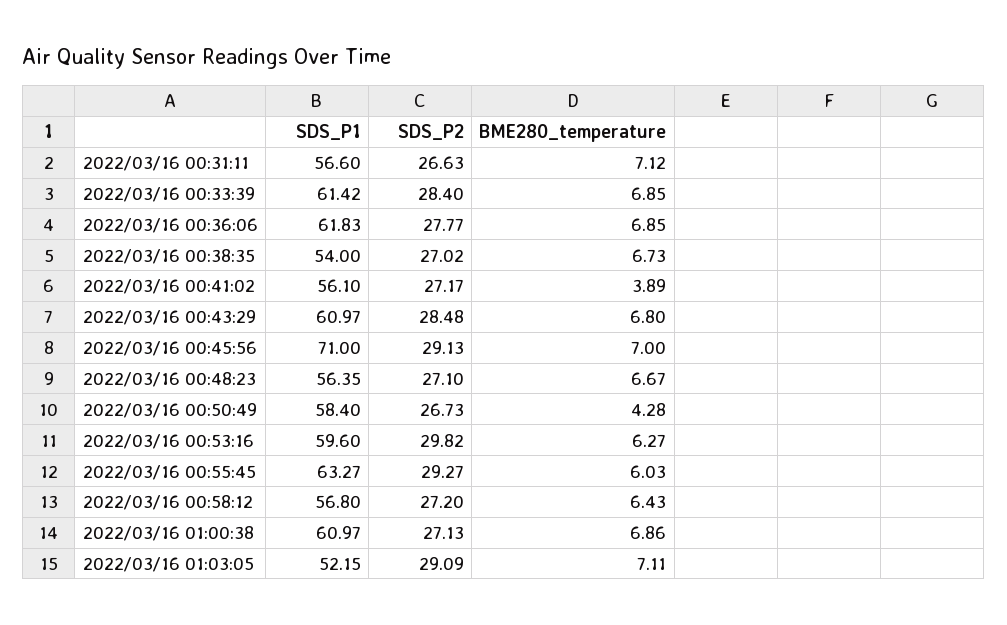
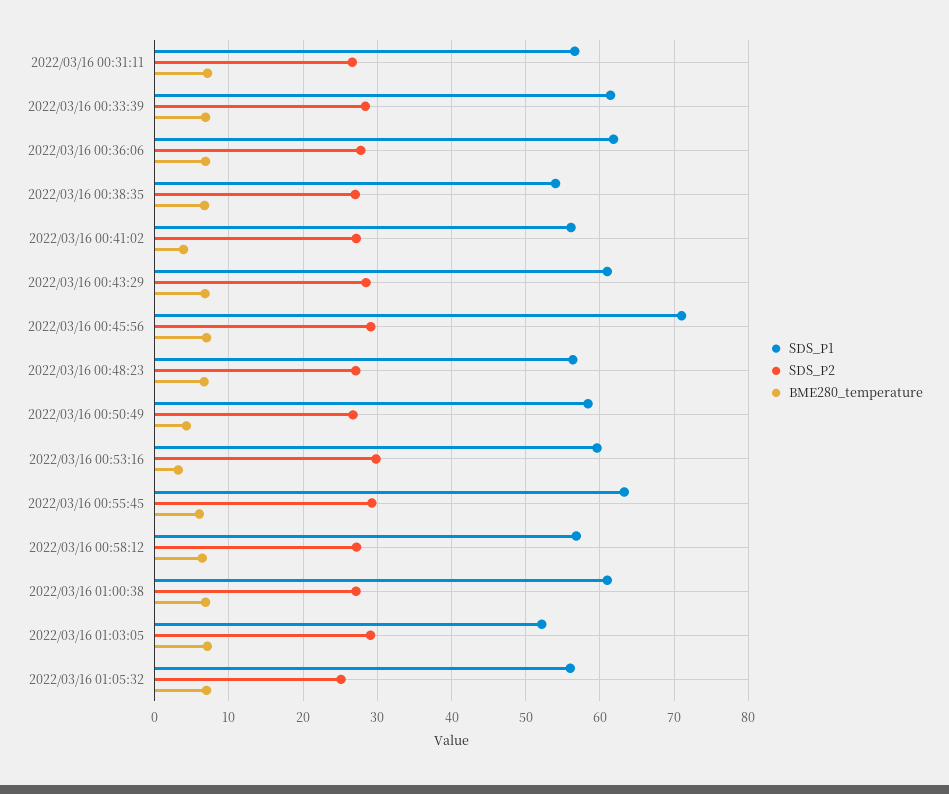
BME280_temperature, 2022/03/16 00:53:16: 6.27 -> 3
SDS_P1, 2022/03/16 01:05:32: none -> 56
SDS_P2, 2022/03/16 01:05:32: none -> 25
BME280_temperature, 2022/03/16 01:05:32: none -> 7

